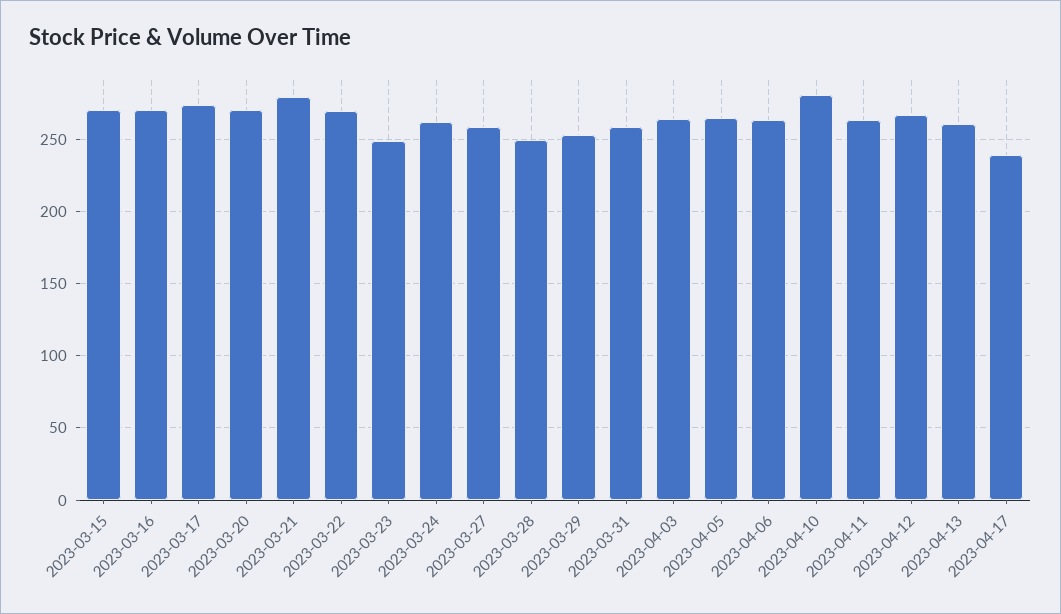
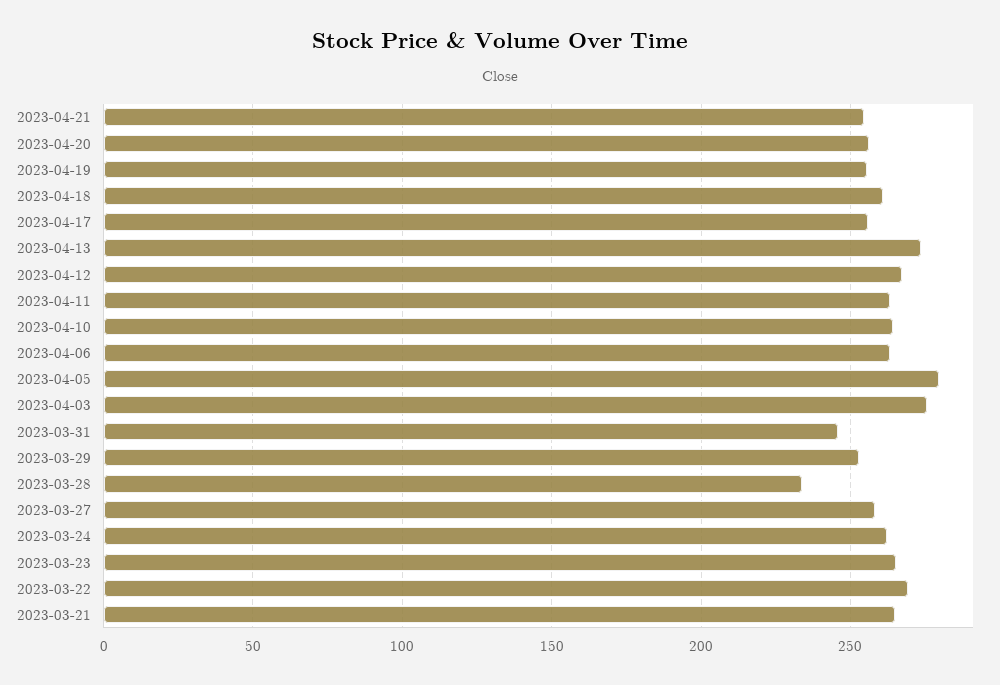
2023-03-15: 270 -> none
2023-03-16: 270 -> none
2023-03-17: 275 -> none
2023-03-20: 270 -> none
2023-03-21: 280 -> 265
2023-03-23: 250 -> 265
2023-03-28: 250 -> 235
2023-03-31: 260 -> 245
2023-04-03: 265 -> 275
2023-04-05: 265 -> 280
2023-04-10: 280 -> 265
2023-04-13: 260 -> 275
2023-04-17: 240 -> 255
2023-04-21: none -> 255
2023-04-20: none -> 255
2023-04-19: none -> 255
2023-04-18: none -> 260

